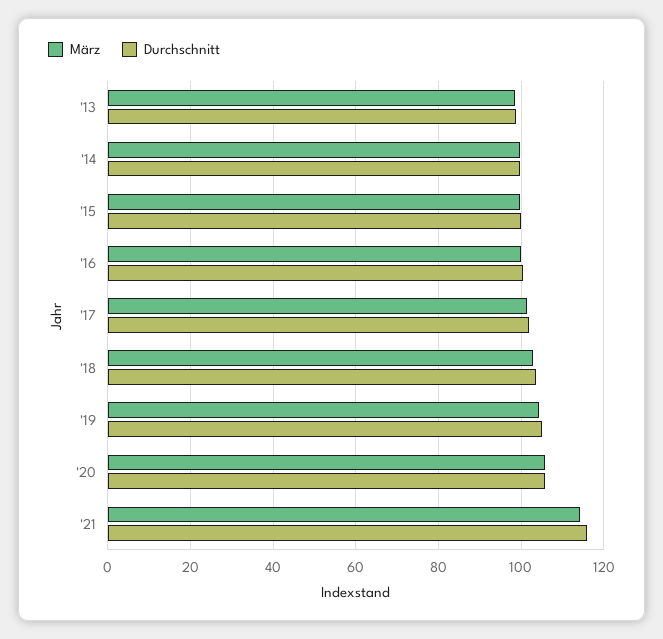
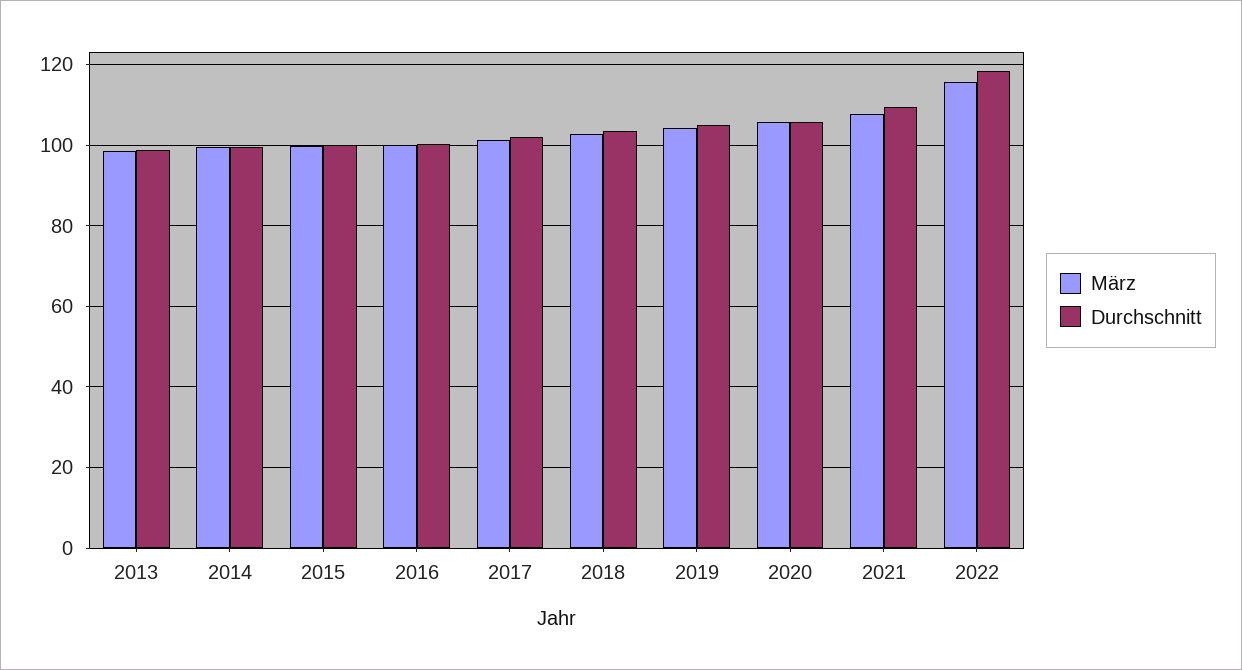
März, '21: 114 -> 108
Durchschnitt, '21: 116 -> 110
März, 2022: none -> 116
Durchschnitt, 2022: none -> 118

